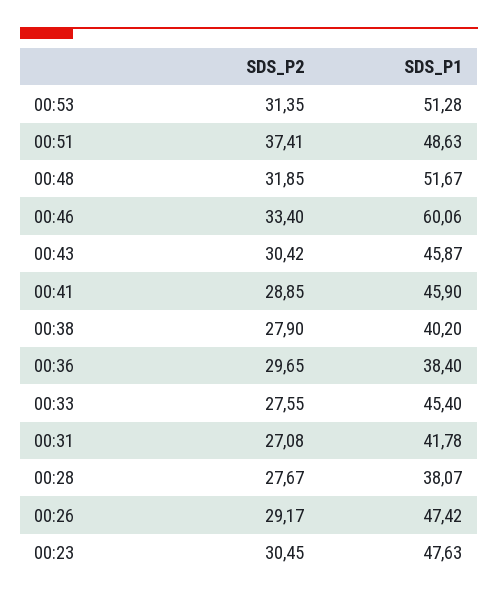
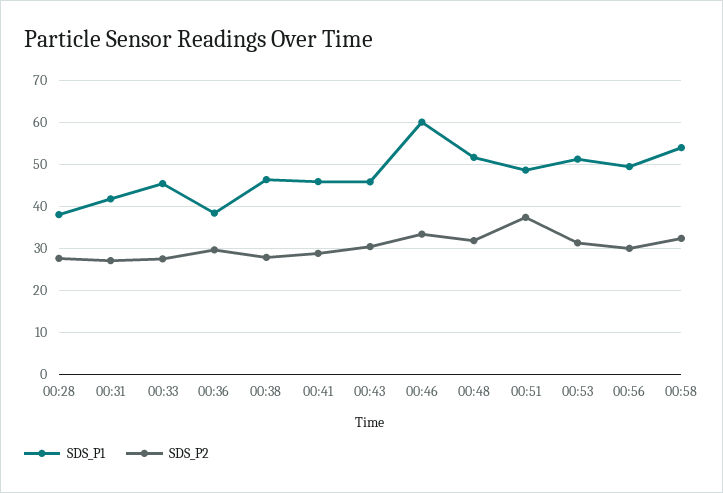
SDS_P1, 00:38: 40.2 -> 46
SDS_P2, 00:26: 29.17 -> none
SDS_P1, 00:26: 47.42 -> none
SDS_P2, 00:23: 30.45 -> none
SDS_P1, 00:23: 47.63 -> none
SDS_P1, 00:56: none -> 50
SDS_P2, 00:56: none -> 30
SDS_P1, 00:58: none -> 54
SDS_P2, 00:58: none -> 32

